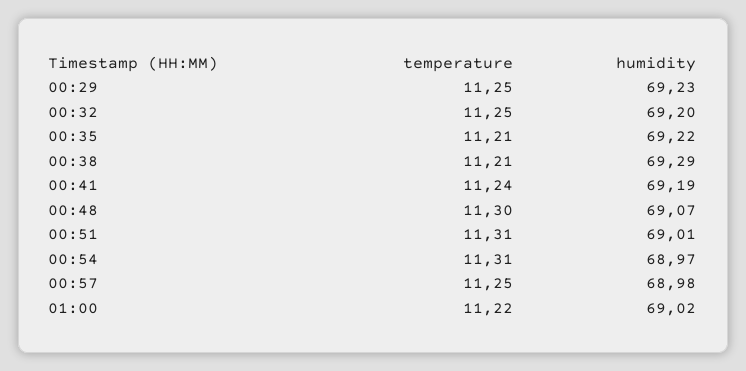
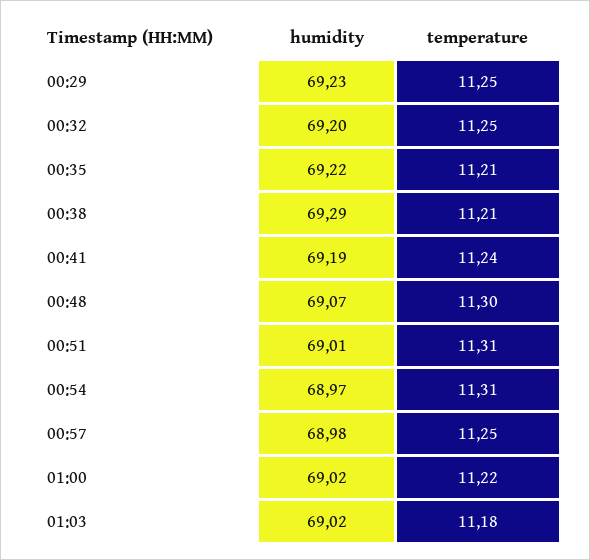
humidity, 01:03: none -> 69.02
temperature, 01:03: none -> 11.18

